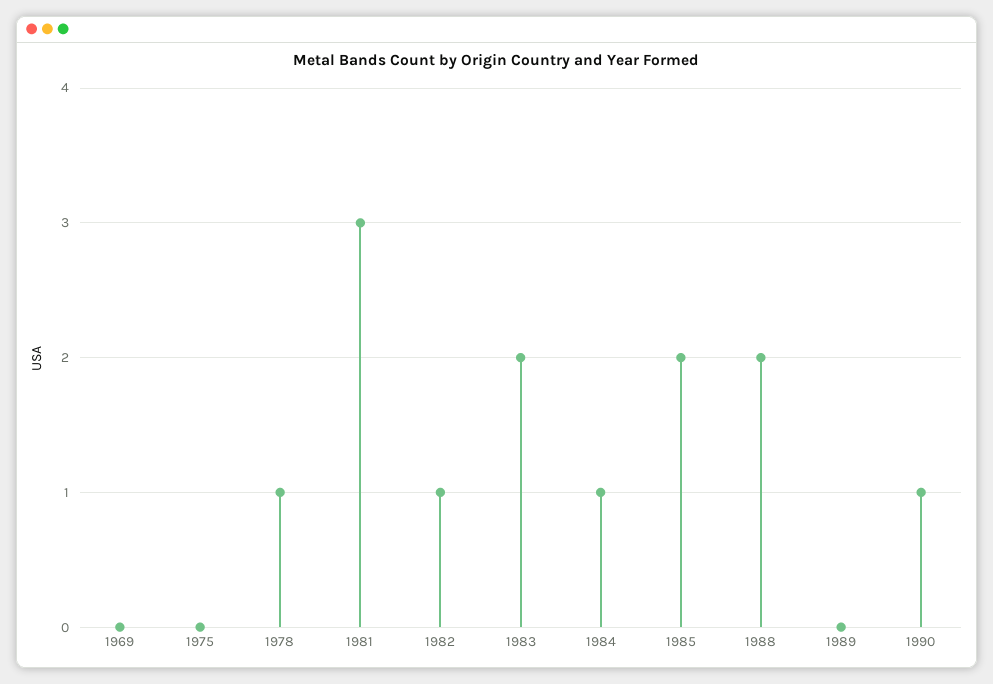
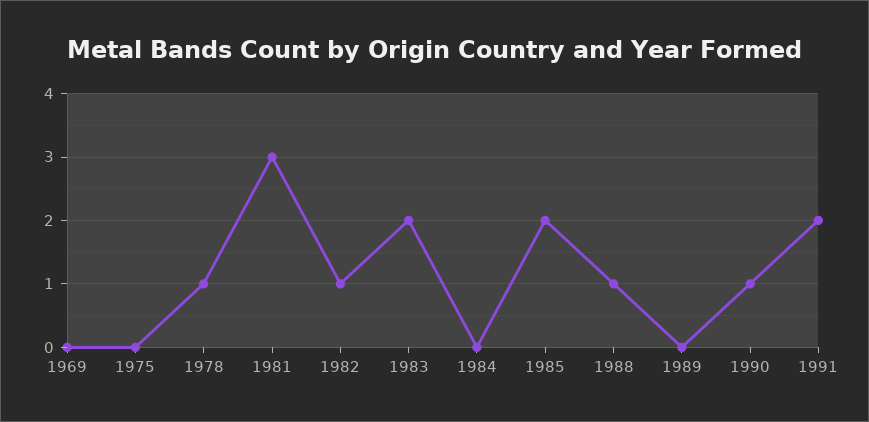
1984: 1 -> 0
1988: 2 -> 1
1991: none -> 2

